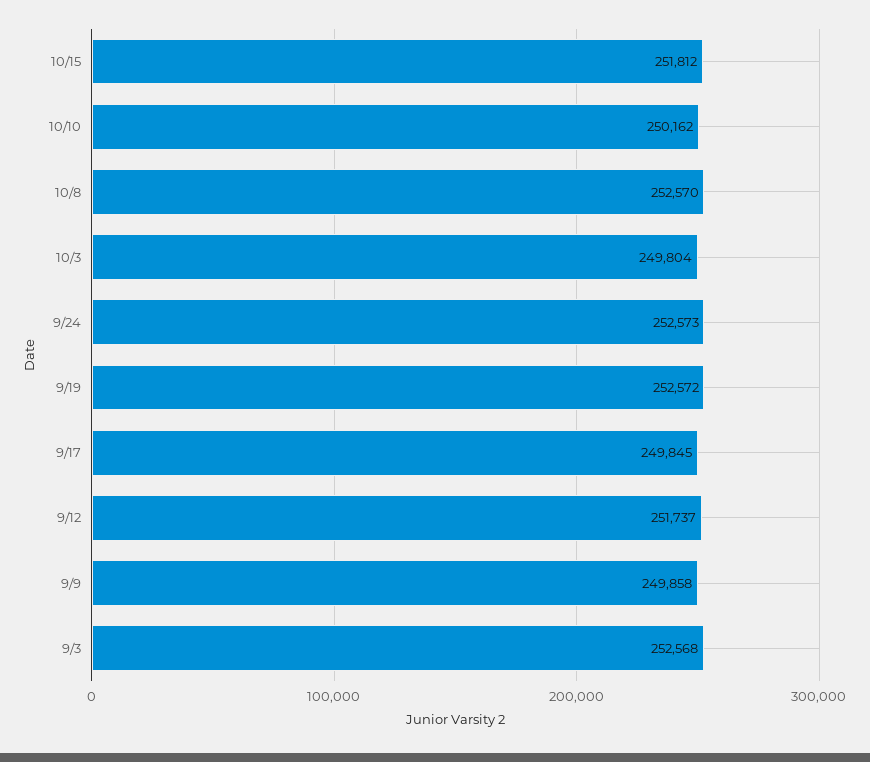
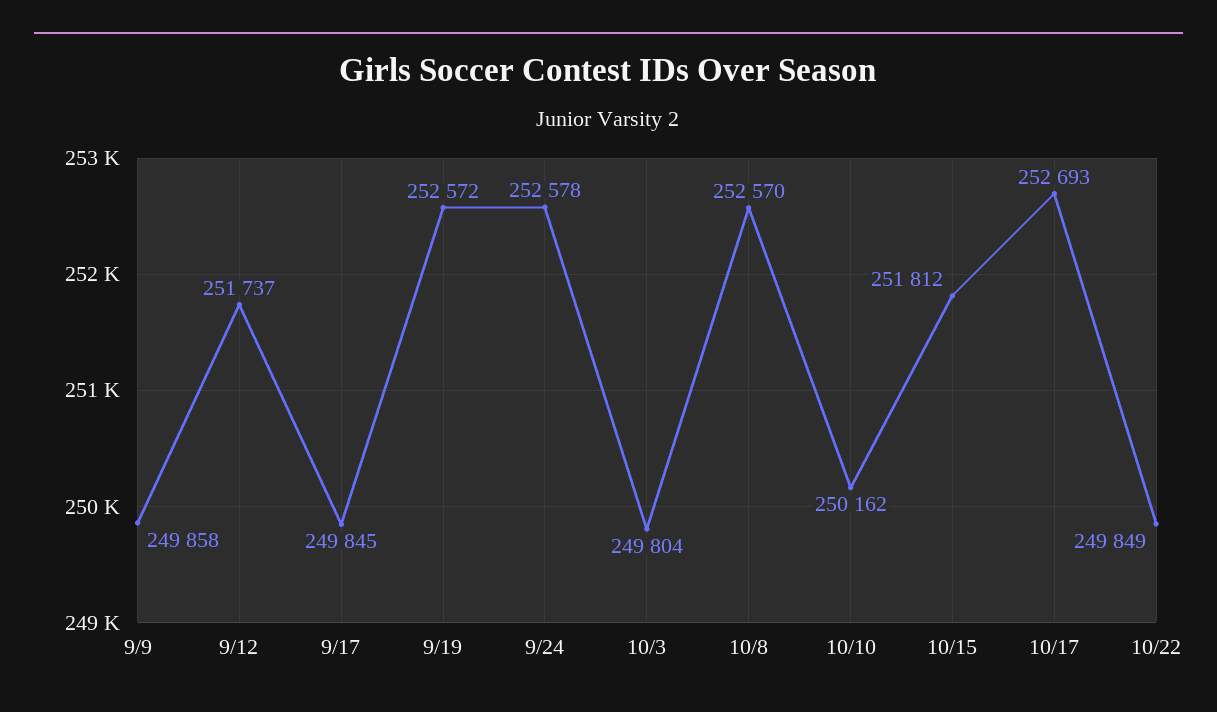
9/24: 252573 -> 252578
9/3: 252568 -> none
10/17: none -> 252693
10/22: none -> 249849

